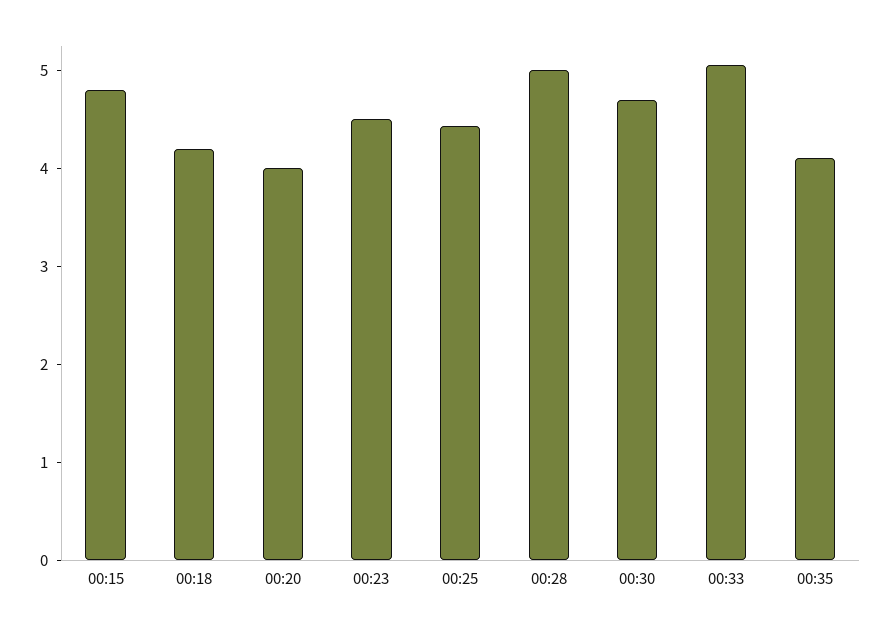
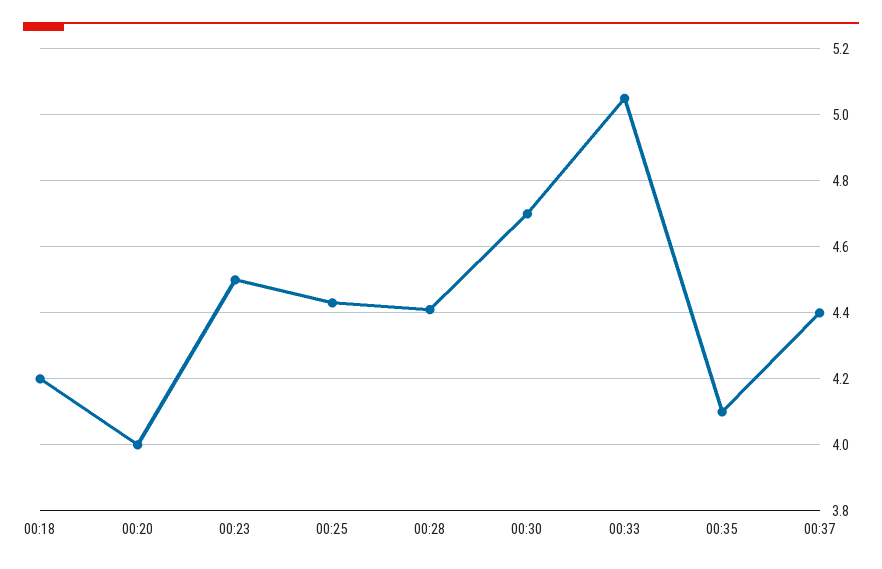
00:15: 4.8 -> none
00:28: 5 -> 4.4
00:37: none -> 4.4

